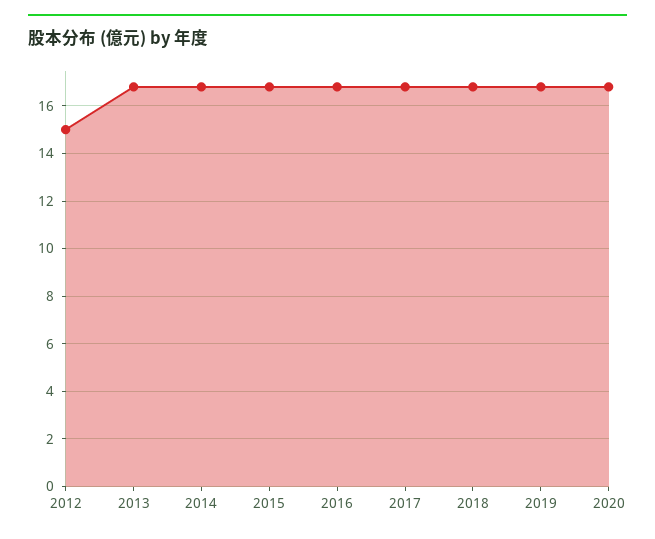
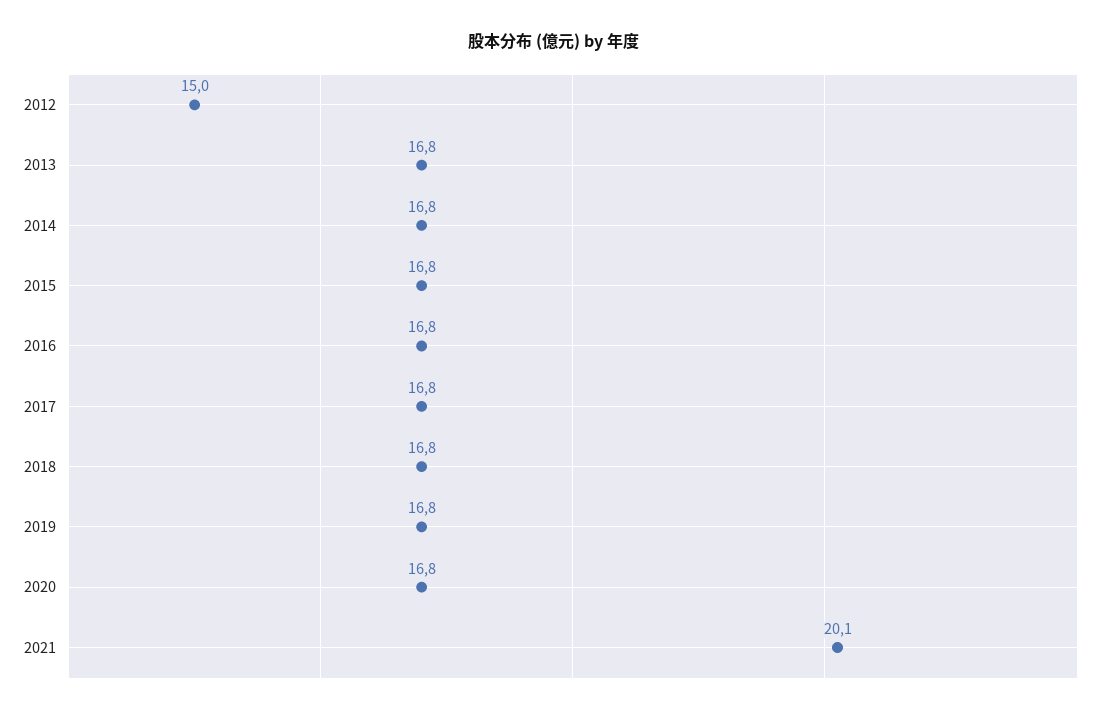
2021: none -> 20.1

